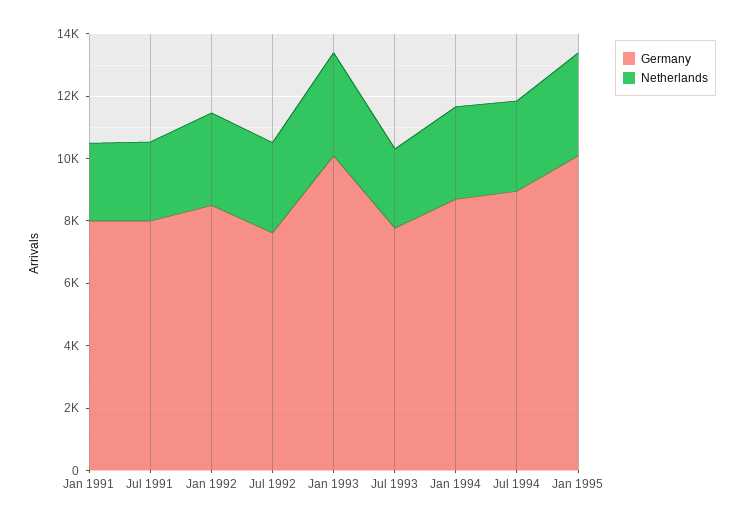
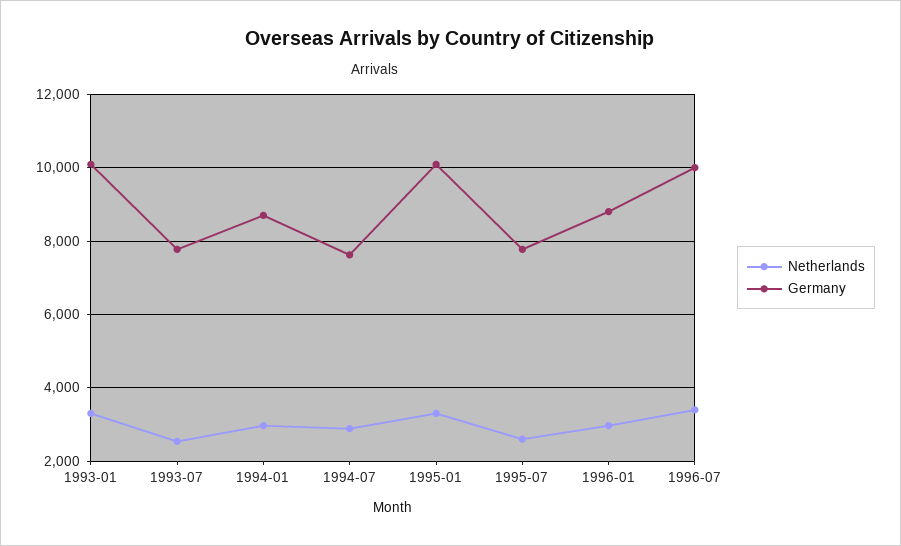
Germany, Jan 1991: 8000 -> none
Netherlands, Jan 1991: 2500 -> none
Germany, Jul 1991: 8000 -> none
Netherlands, Jul 1991: 2500 -> none
Germany, Jan 1992: 8500 -> none
Netherlands, Jan 1992: 3000 -> none
Germany, Jul 1992: 7500 -> none
Netherlands, Jul 1992: 3000 -> none
Germany, Jul 1994: 9000 -> 7600
Netherlands, 1995-07: none -> 2600
Germany, 1995-07: none -> 7800
Netherlands, 1996-01: none -> 3000
Germany, 1996-01: none -> 8800
Netherlands, 1996-07: none -> 3400
Germany, 1996-07: none -> 10000

